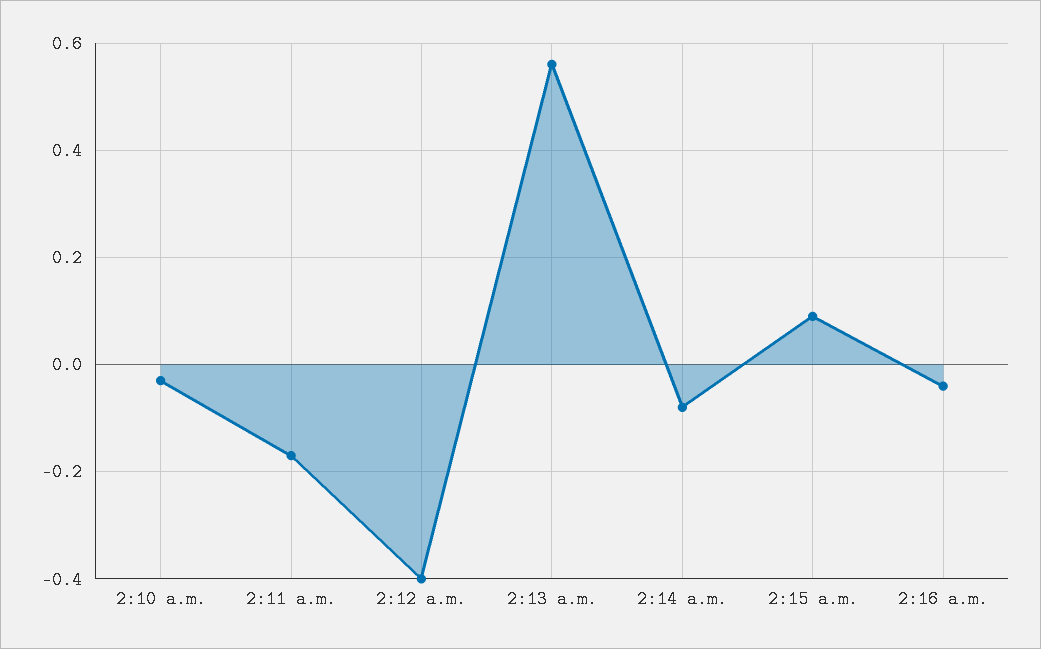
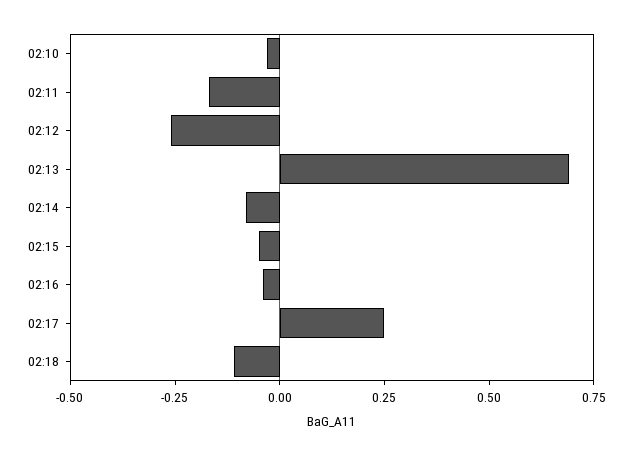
2:12 a.m.: -0.4 -> -0.25
2:13 a.m.: 0.55 -> 0.7
2:15 a.m.: 0.1 -> -0.05
02:17: none -> 0.25
02:18: none -> -0.1

